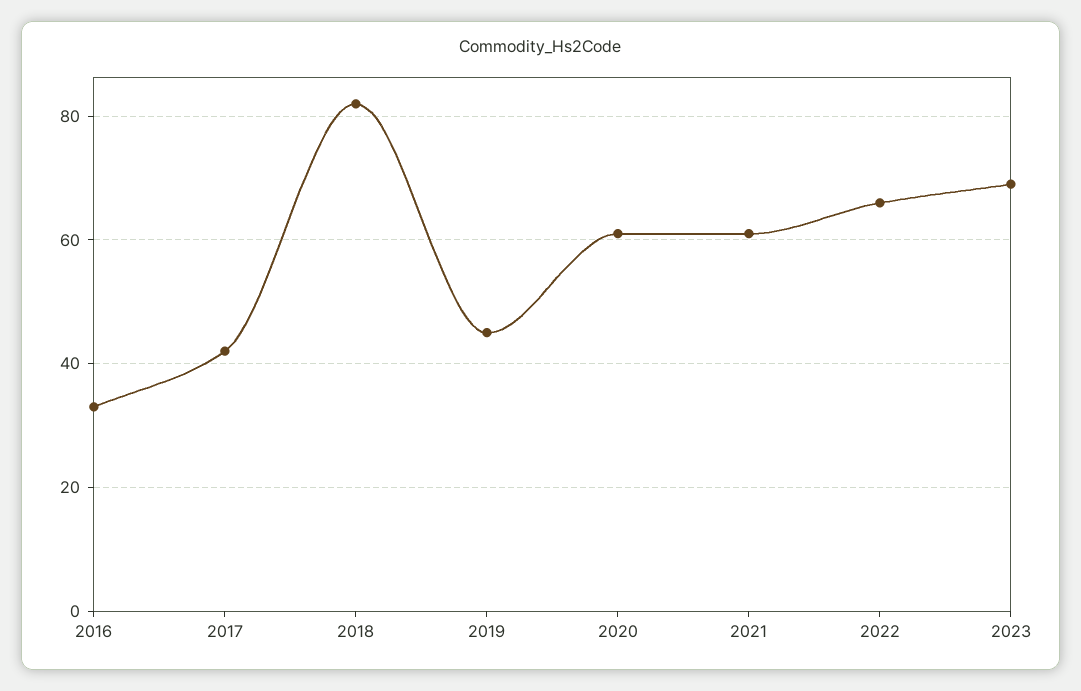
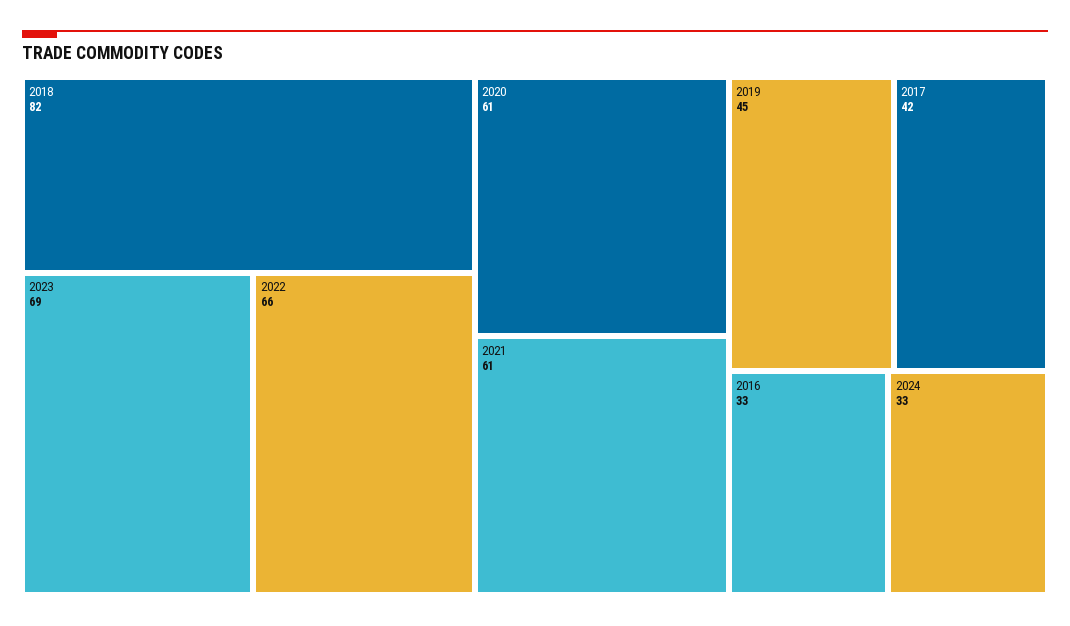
2024: none -> 33

